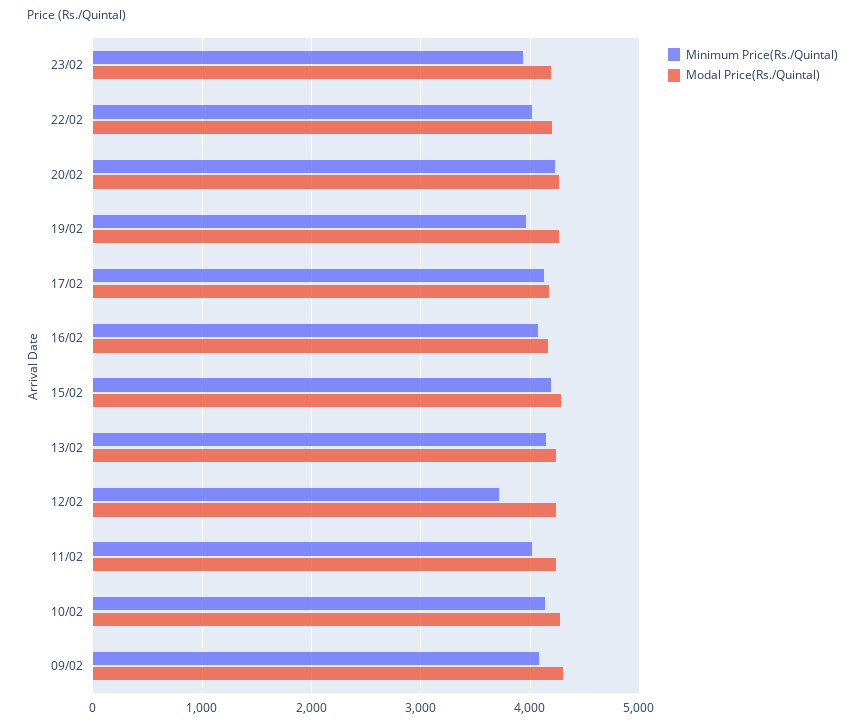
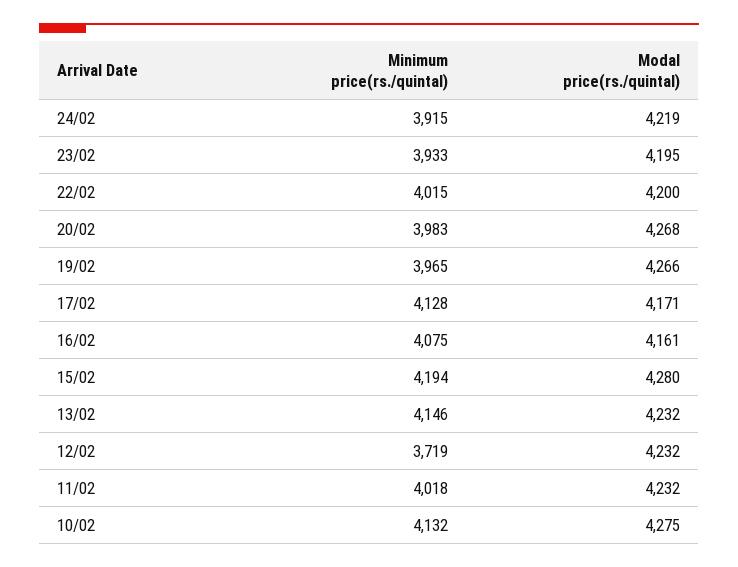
Minimum Price(Rs./Quintal), 20/02: 4200 -> 3983
Minimum Price(Rs./Quintal), 09/02: 4100 -> none
Modal Price(Rs./Quintal), 09/02: 4300 -> none
Minimum Price(Rs./Quintal), 24/02: none -> 3915
Modal Price(Rs./Quintal), 24/02: none -> 4219

